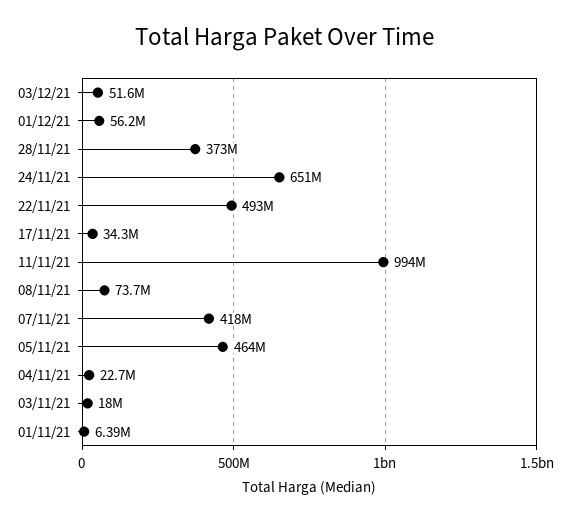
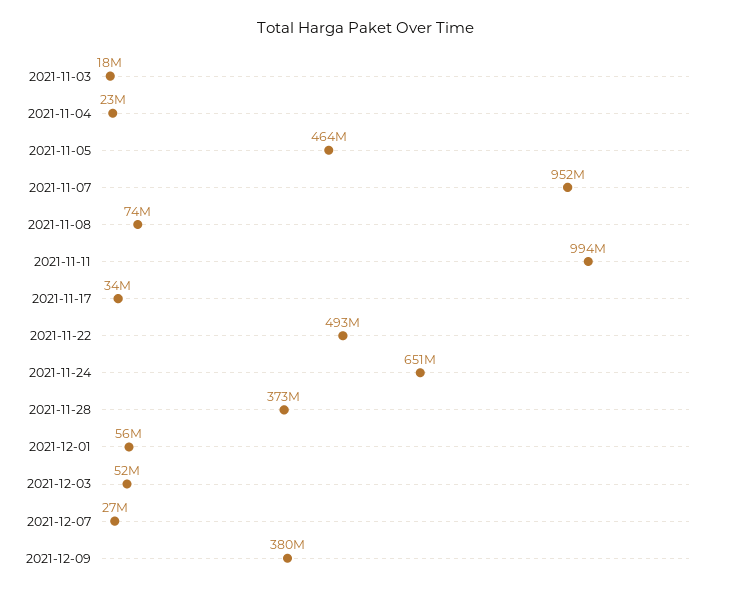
07/11/21: 418000000 -> 952000000
01/11/21: 6390000 -> none
2021-12-07: none -> 27000000
2021-12-09: none -> 380000000

